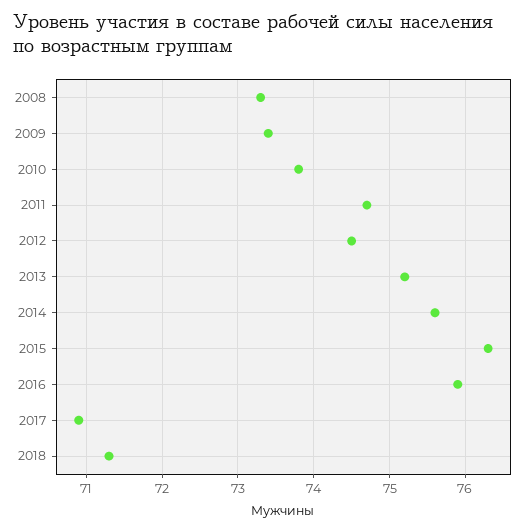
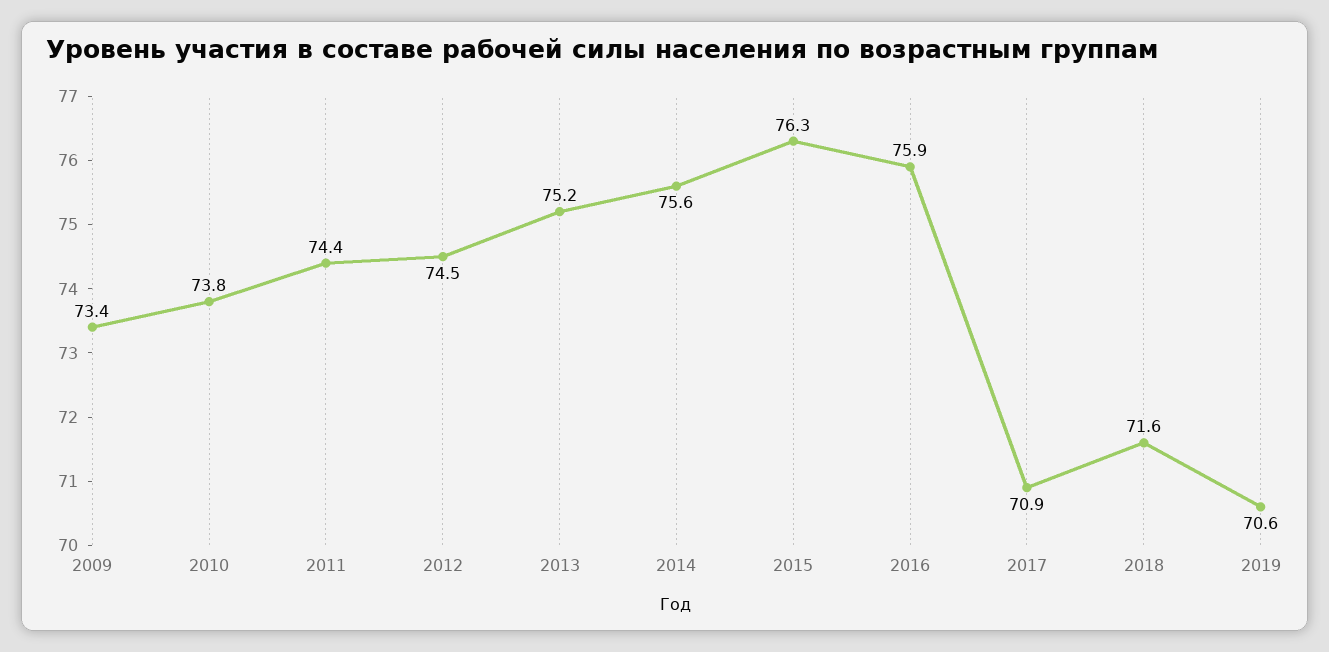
2008: 73.3 -> none
2011: 74.7 -> 74.4
2018: 71.3 -> 71.6
2019: none -> 70.6

